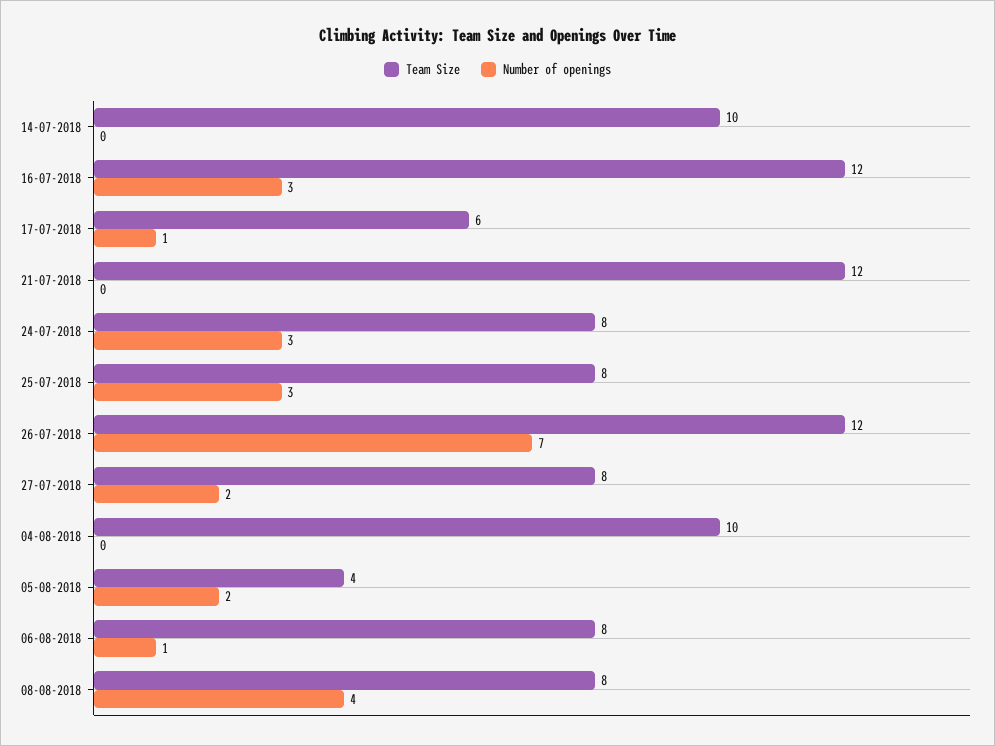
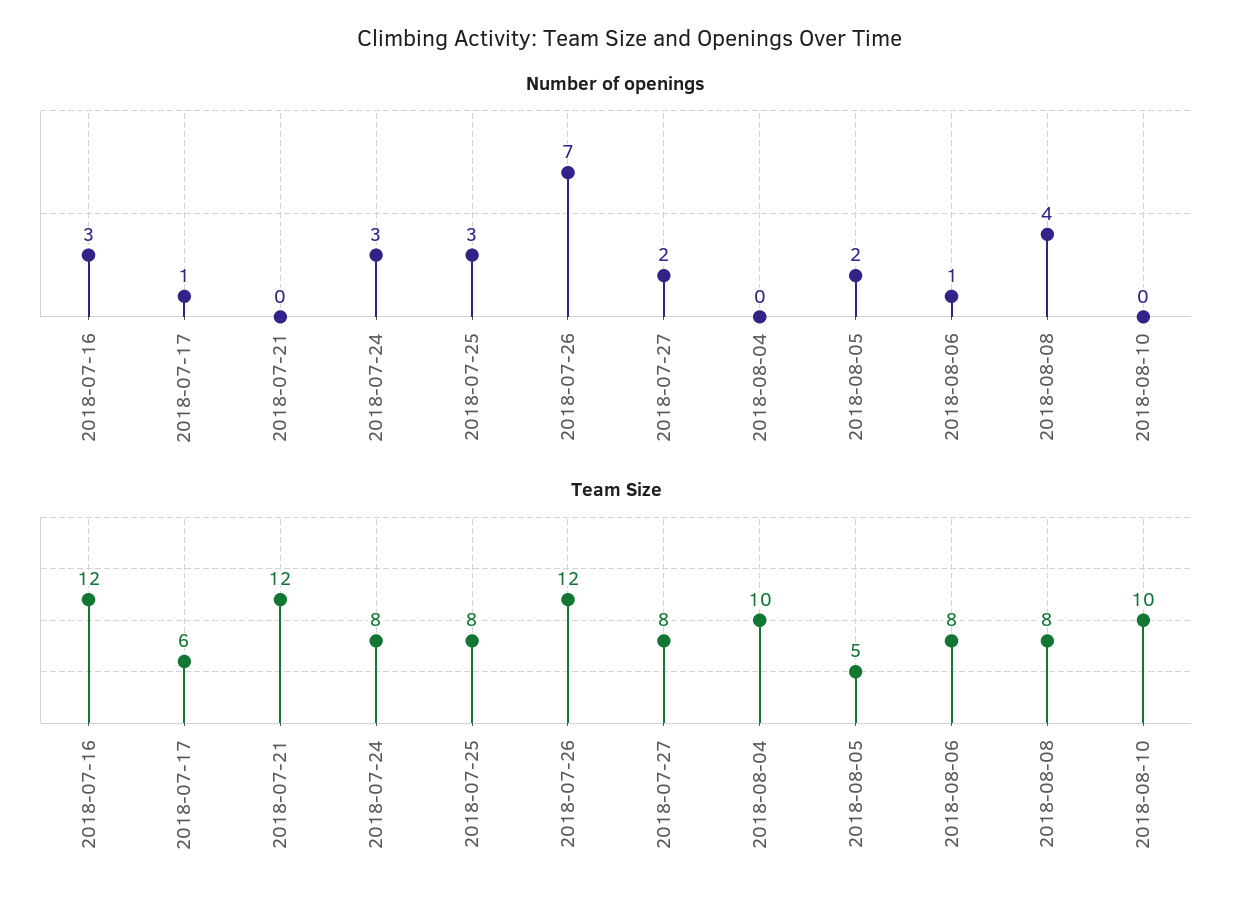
Team Size, 14-07-2018: 10 -> none
Number of openings, 14-07-2018: 0 -> none
Team Size, 05-08-2018: 4 -> 5
Number of openings, 2018-08-10: none -> 0
Team Size, 2018-08-10: none -> 10

